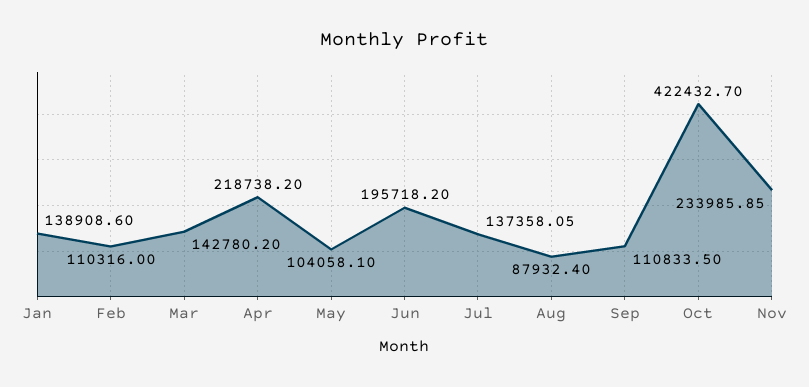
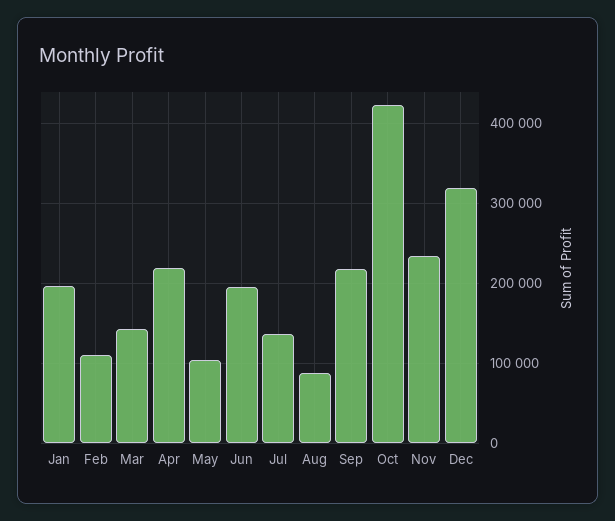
Jan: 138908.6 -> 200000
Sep: 110833.5 -> 220000
Dec: none -> 320000

